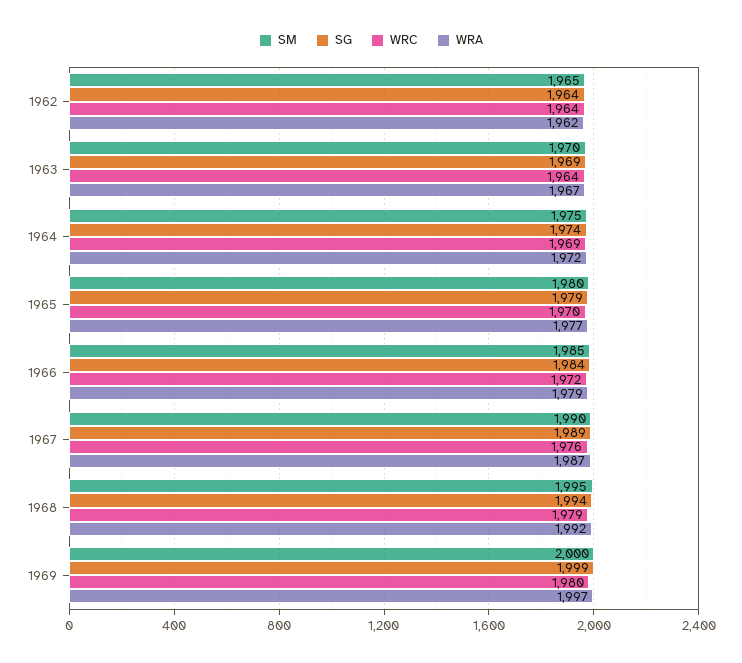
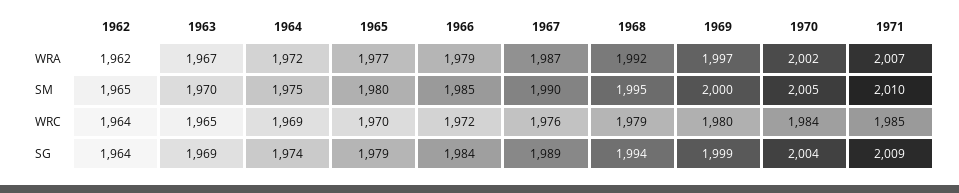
WRC, 1963: 1964 -> 1965
WRA, 1970: none -> 2002
WRA, 1971: none -> 2007
SM, 1970: none -> 2005
SM, 1971: none -> 2010
WRC, 1970: none -> 1984
WRC, 1971: none -> 1985
SG, 1970: none -> 2004
SG, 1971: none -> 2009

